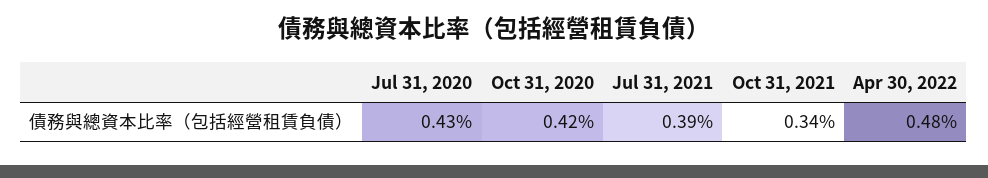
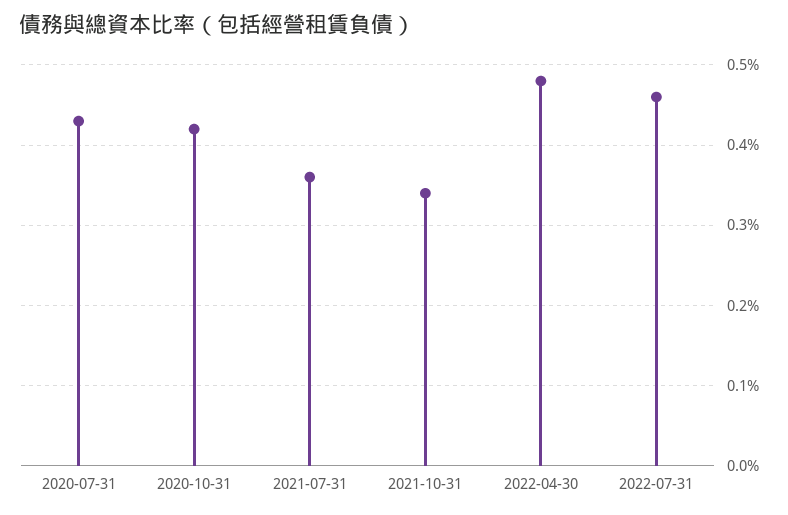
Jul 31, 2021: 0.39 -> 0.36
2022-07-31: none -> 0.46

